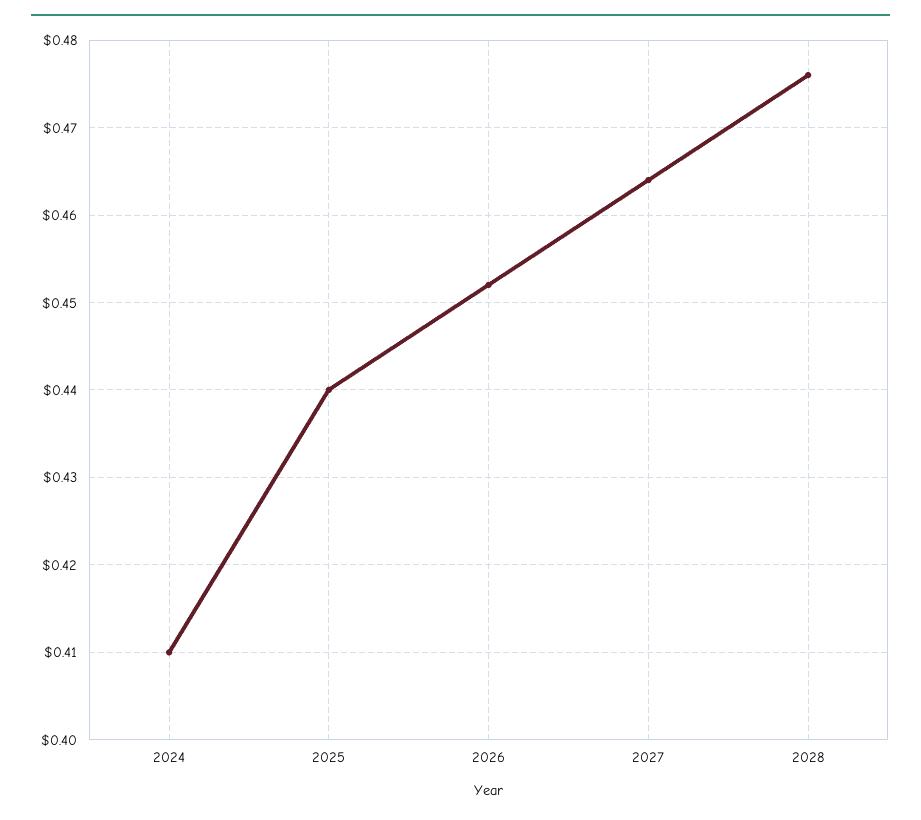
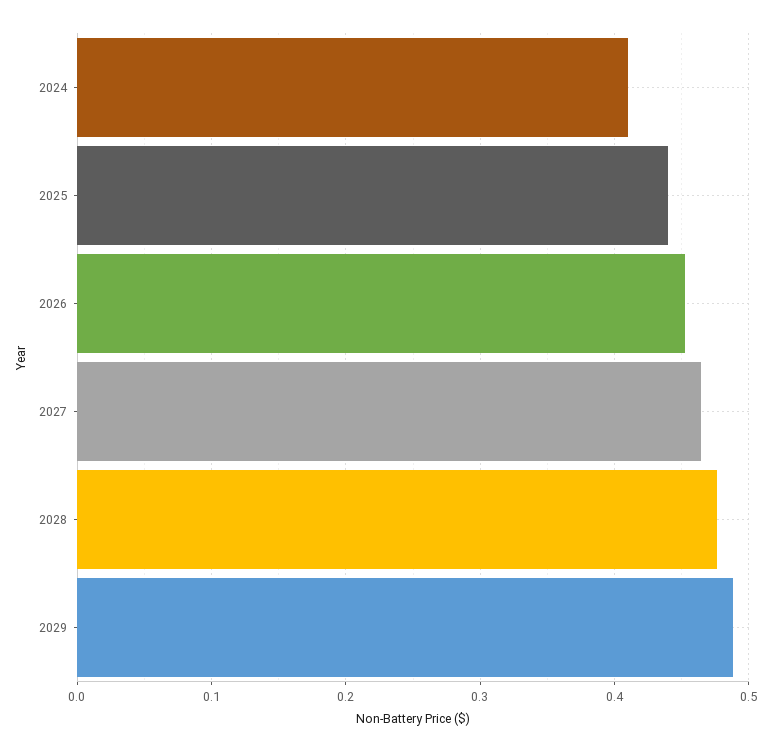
2029: none -> 0.49

